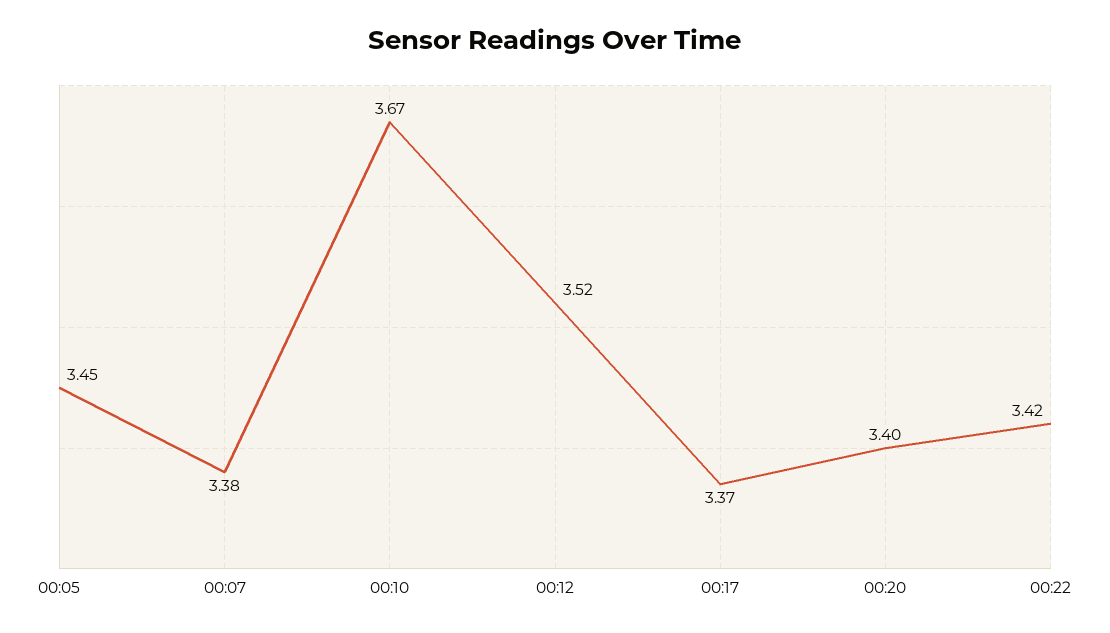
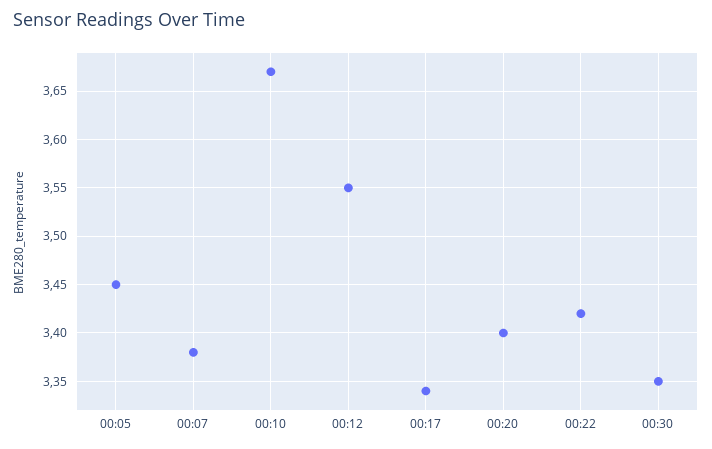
00:12: 3.52 -> 3.55
00:17: 3.37 -> 3.34
00:30: none -> 3.35

